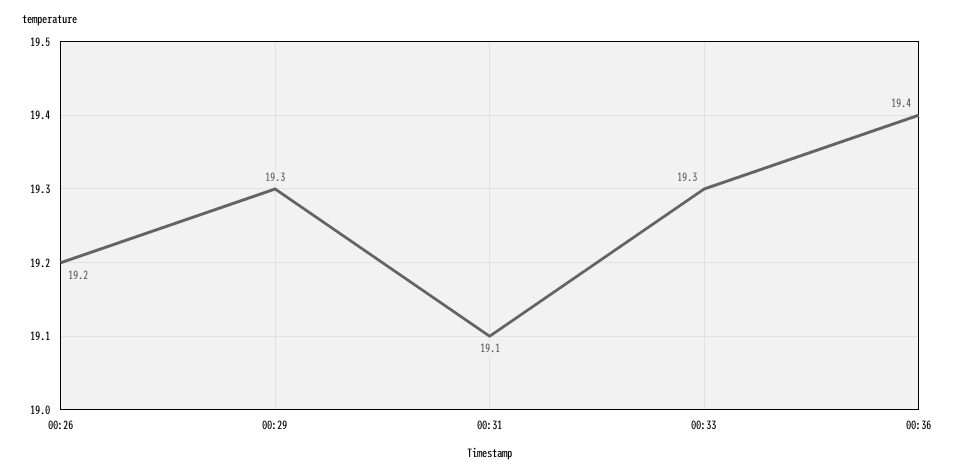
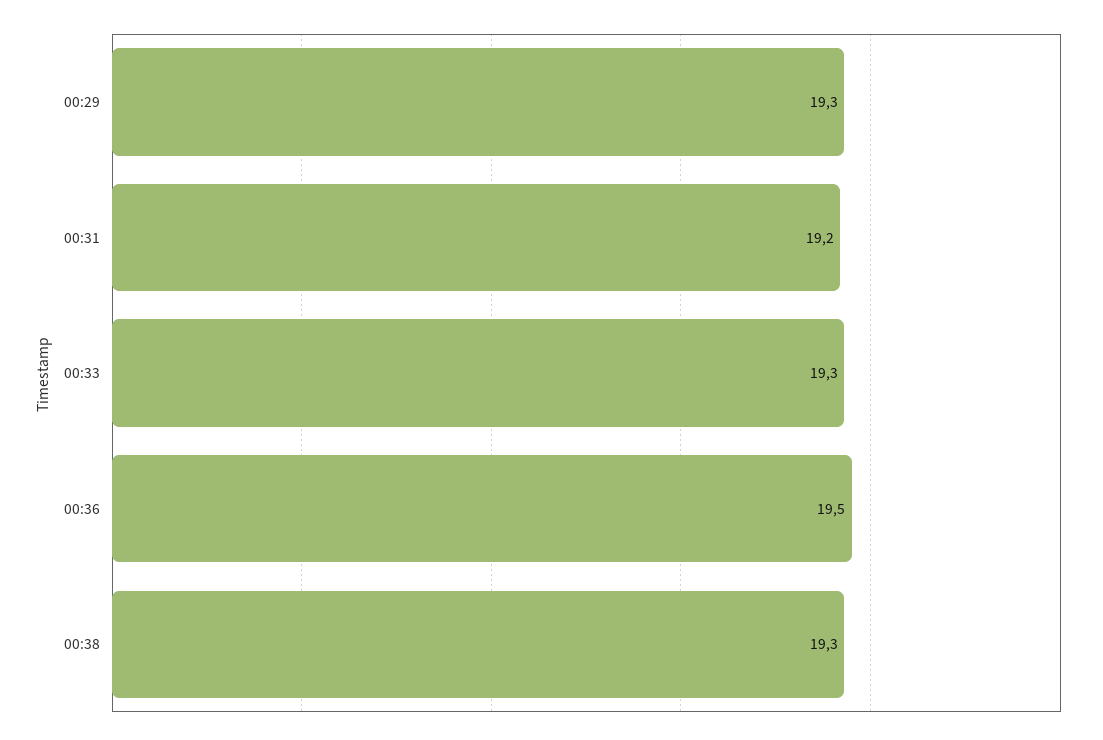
00:26: 19.2 -> none
00:31: 19.1 -> 19.2
00:36: 19.4 -> 19.5
00:38: none -> 19.3

